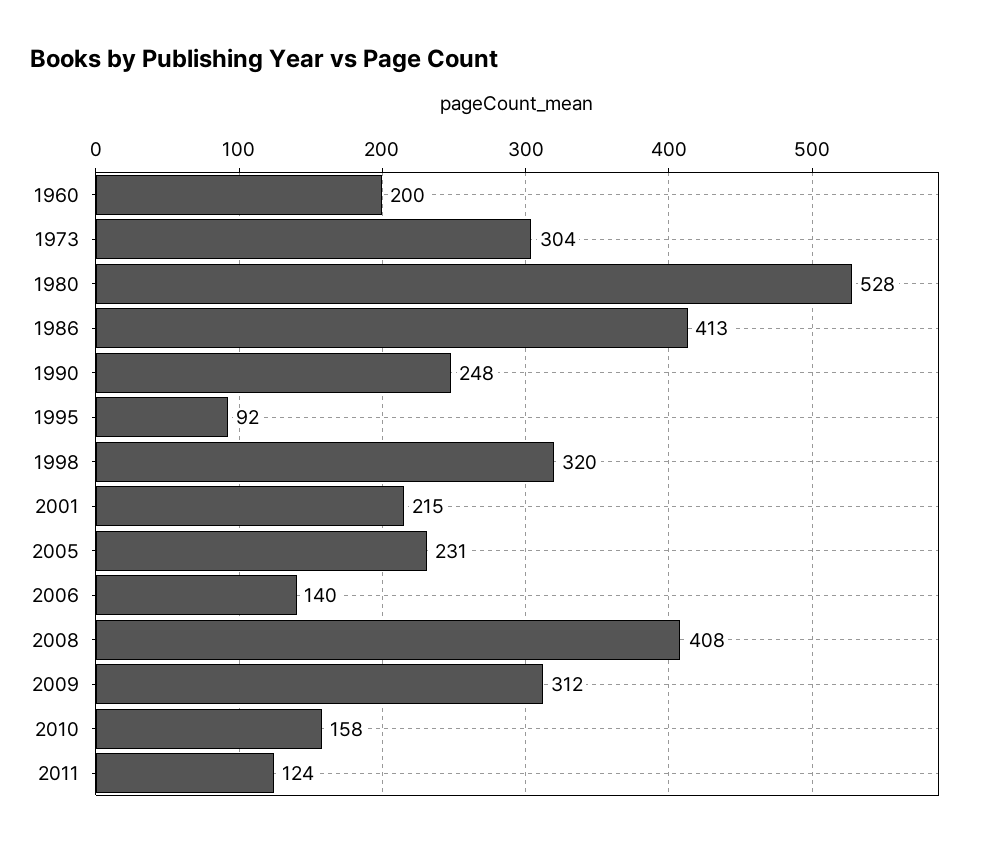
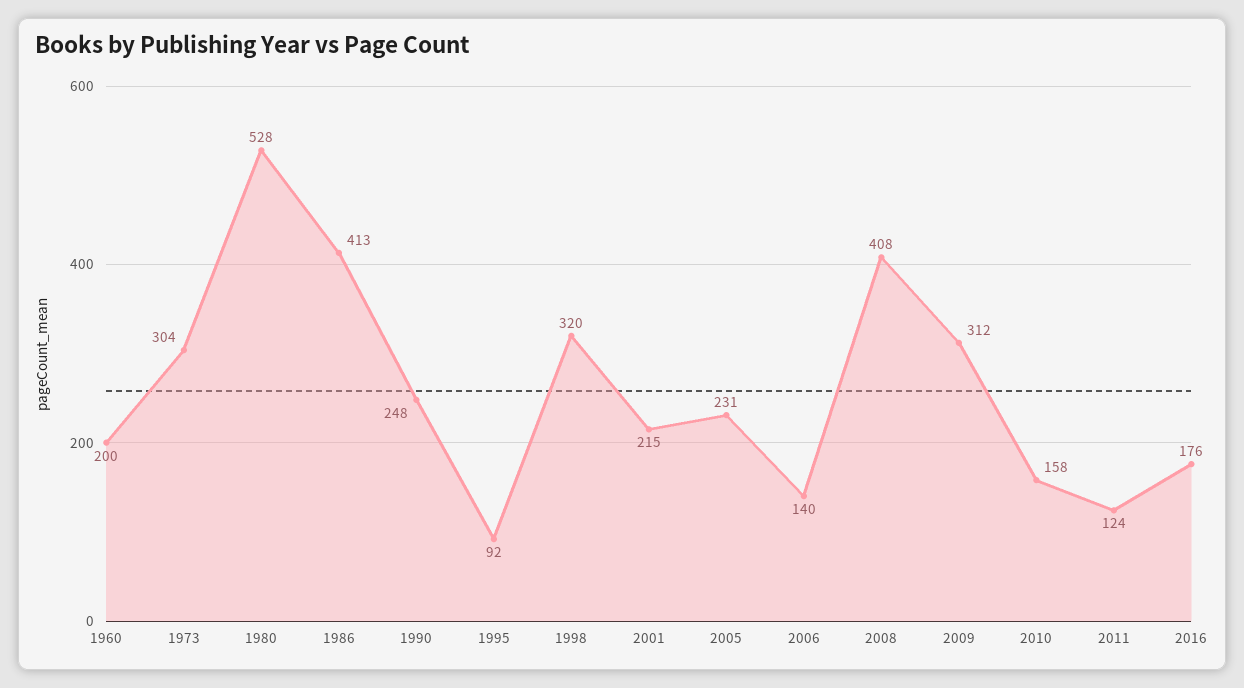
2016: none -> 176

